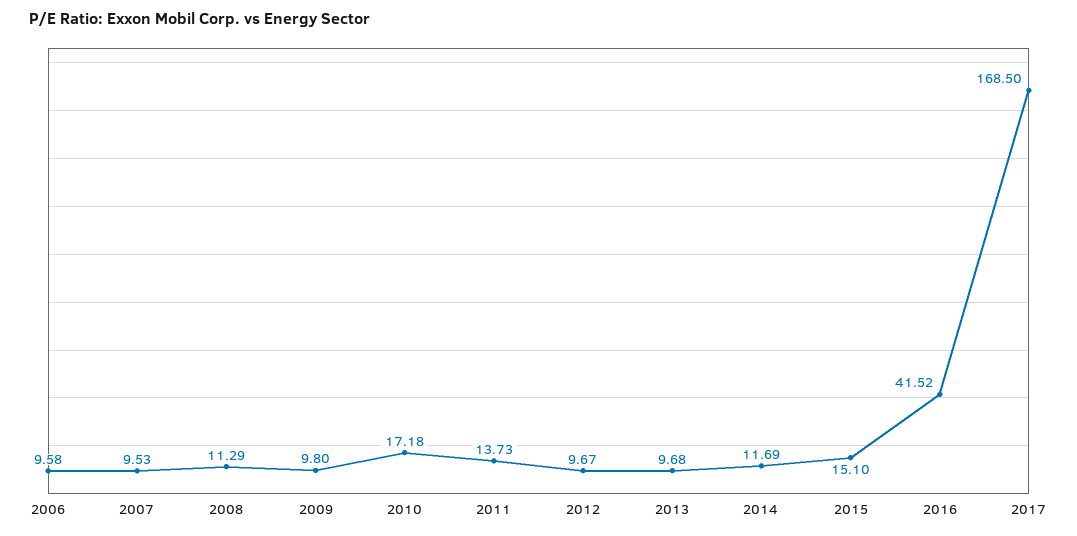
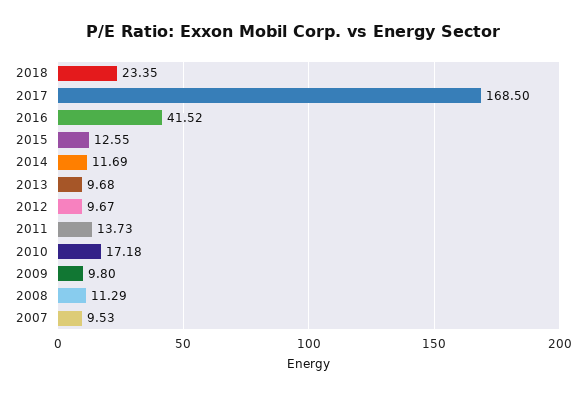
2006: 9.58 -> none
2015: 15.1 -> 12.55
2018: none -> 23.35

